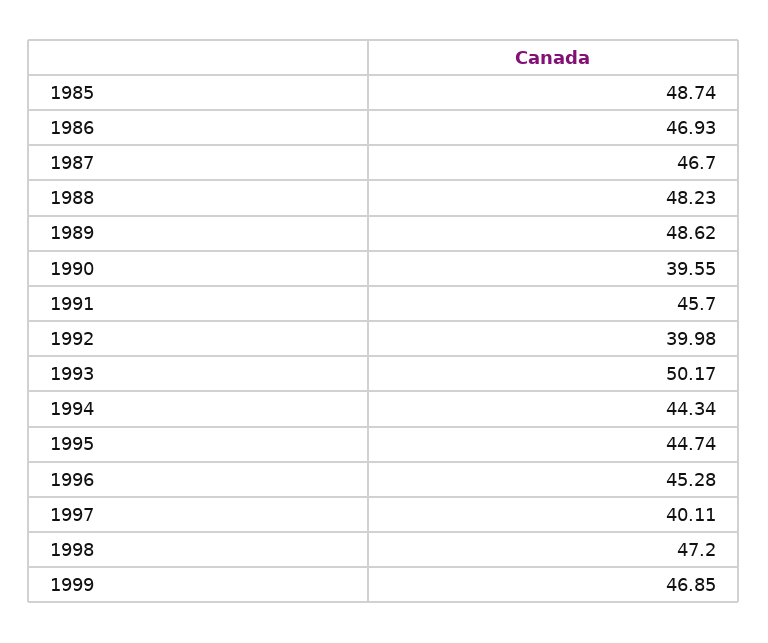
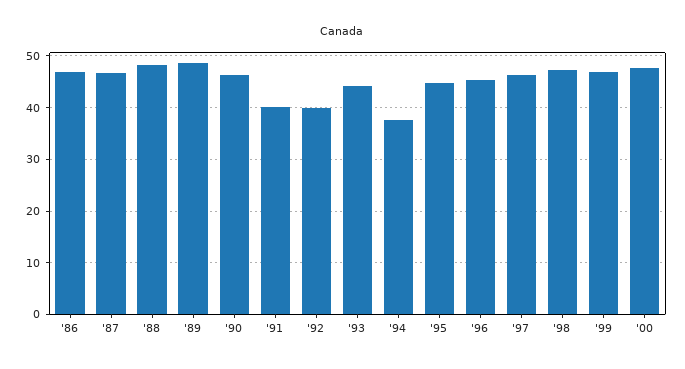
1985: 48.74 -> none
1990: 39.55 -> 46
1991: 45.7 -> 40
1993: 50.17 -> 44
1994: 44.34 -> 38
1997: 40.11 -> 46
'00: none -> 48

